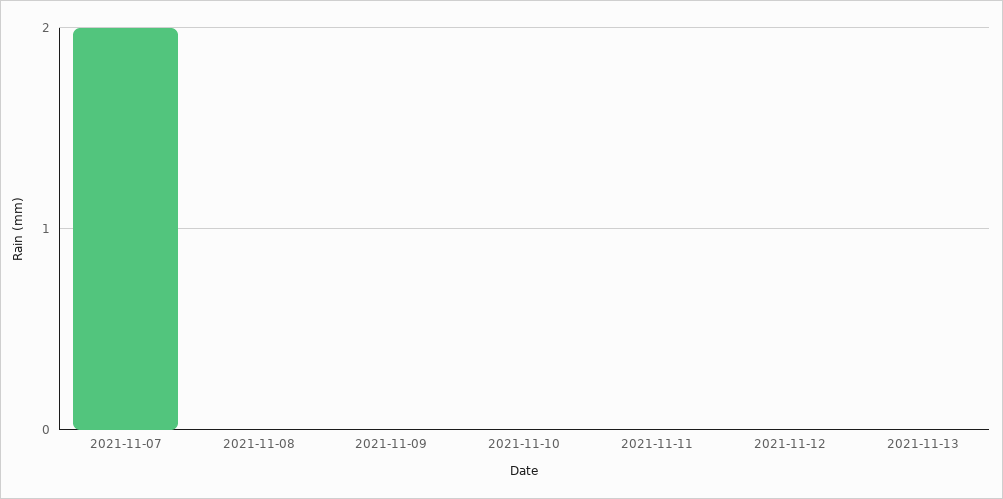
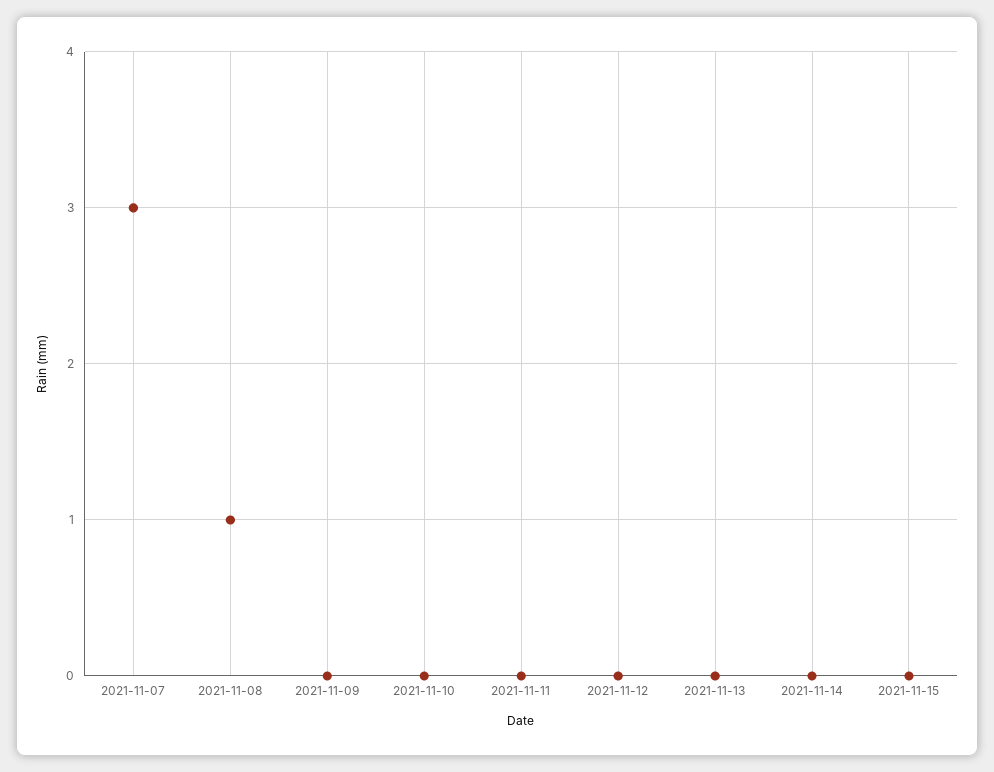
2021-11-07: 2 -> 3
2021-11-08: 0 -> 1
2021-11-14: none -> 0
2021-11-15: none -> 0

